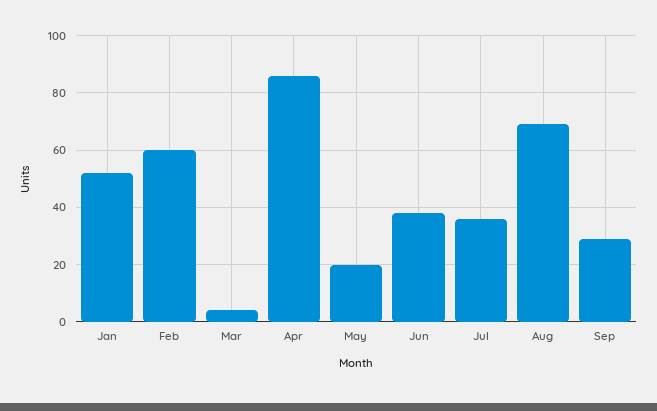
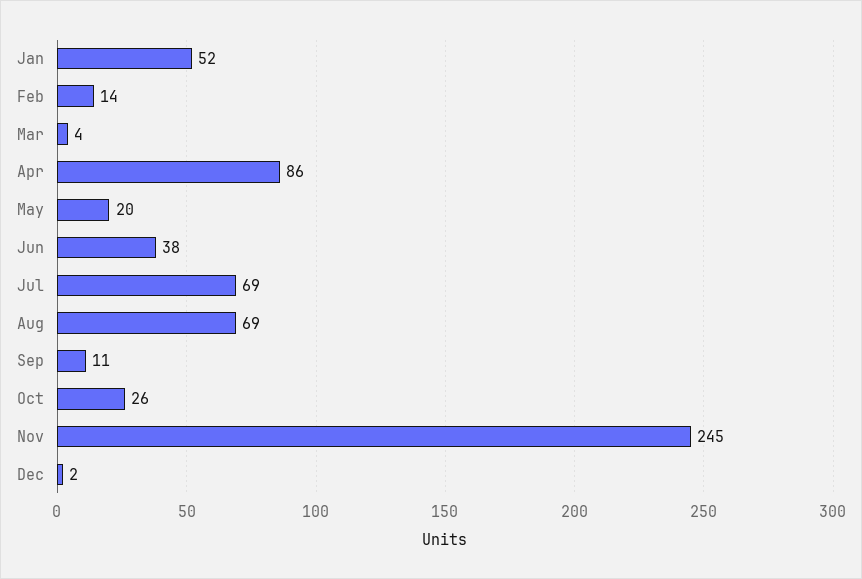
Feb: 60 -> 14
Jul: 35 -> 69
Sep: 30 -> 11
Oct: none -> 26
Nov: none -> 245
Dec: none -> 2

